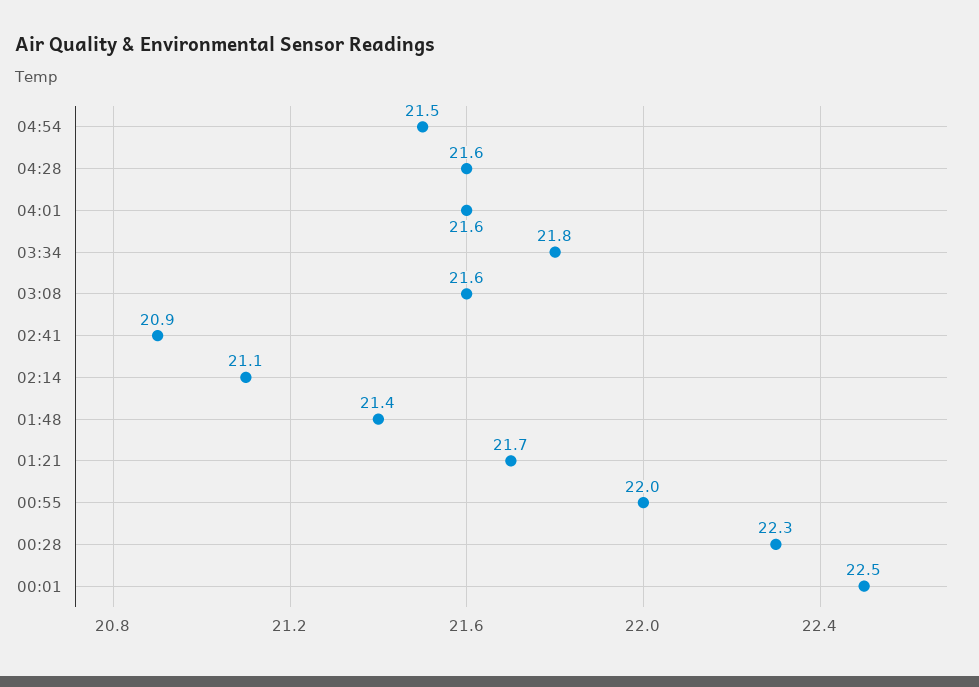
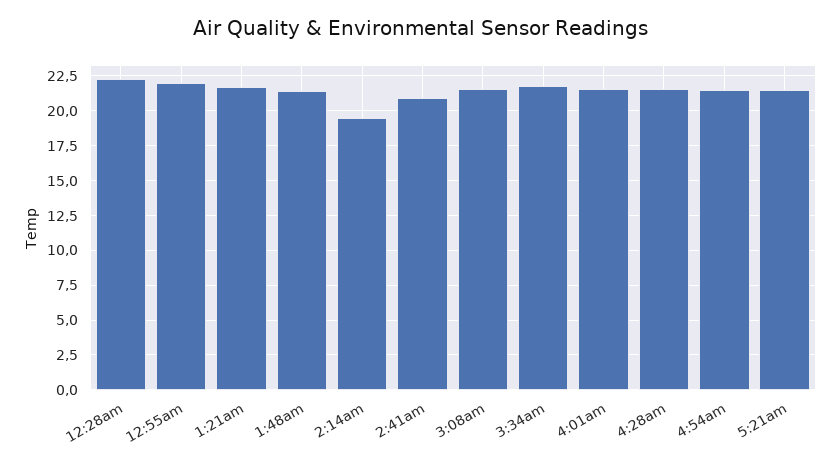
02:14: 21.1 -> 19.5
00:01: 22.5 -> none
5:21am: none -> 21.5

